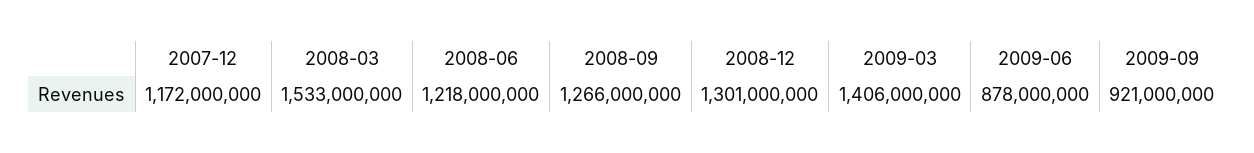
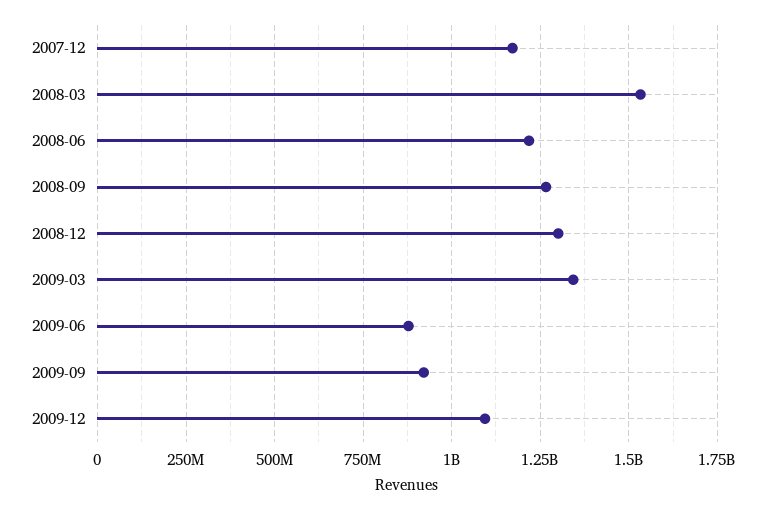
2009-03: 1406000000 -> 1350000000
2009-12: none -> 1100000000

